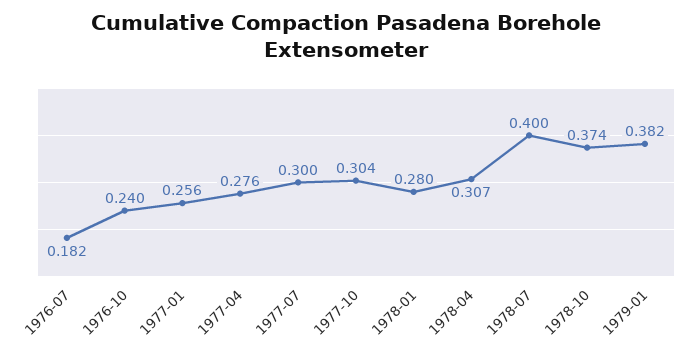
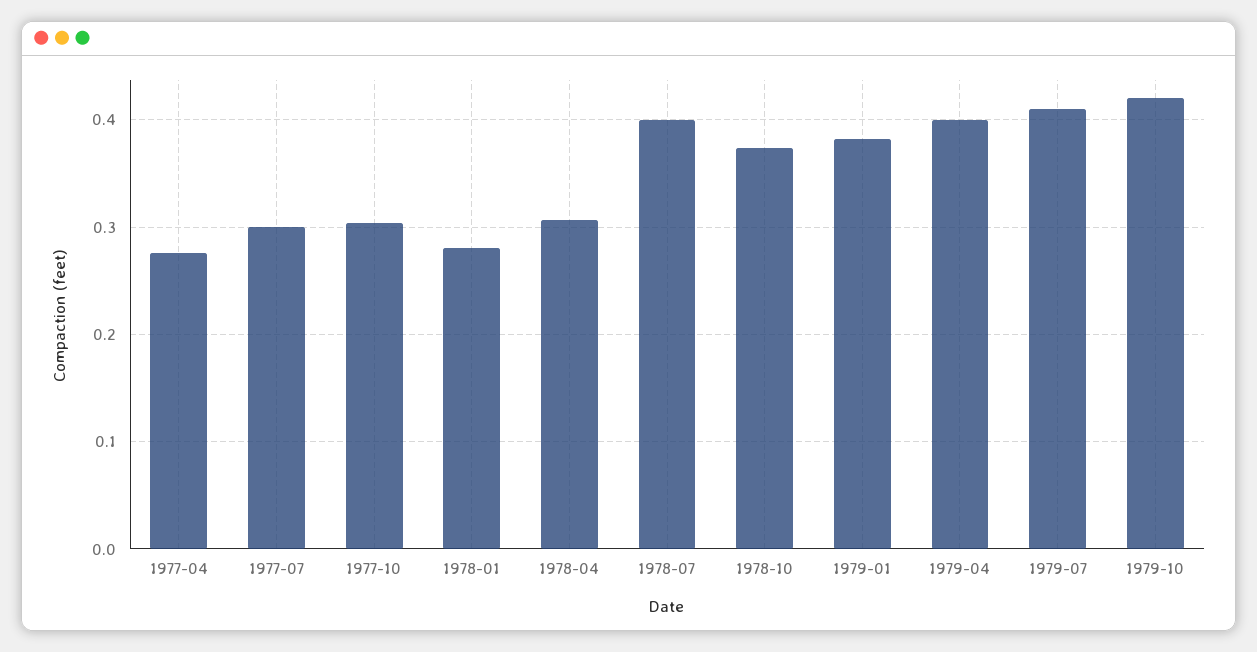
1976-07: 0.182 -> none
1976-10: 0.24 -> none
1977-01: 0.256 -> none
1979-04: none -> 0.4
1979-07: none -> 0.41
1979-10: none -> 0.42

